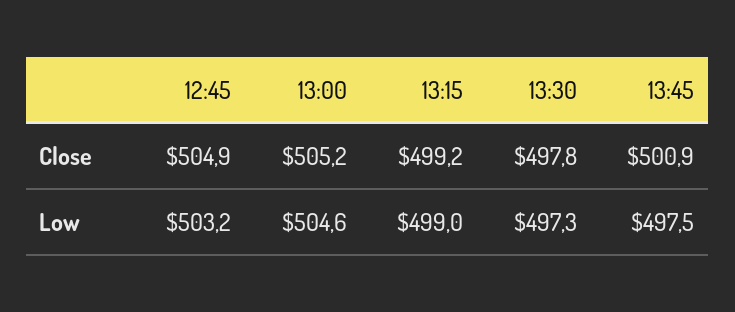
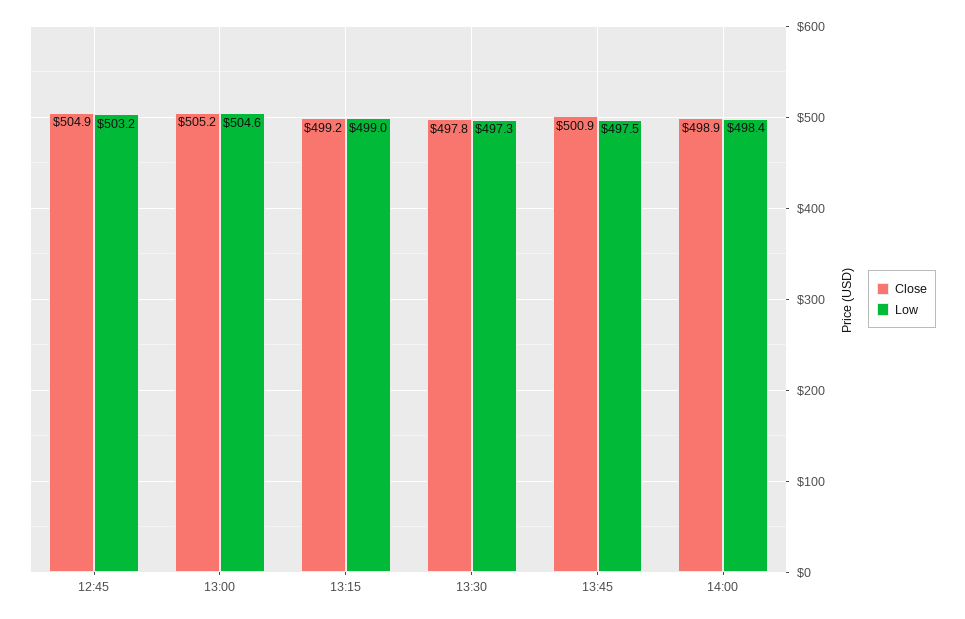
Close, 14:00: none -> 498.9
Low, 14:00: none -> 498.4

